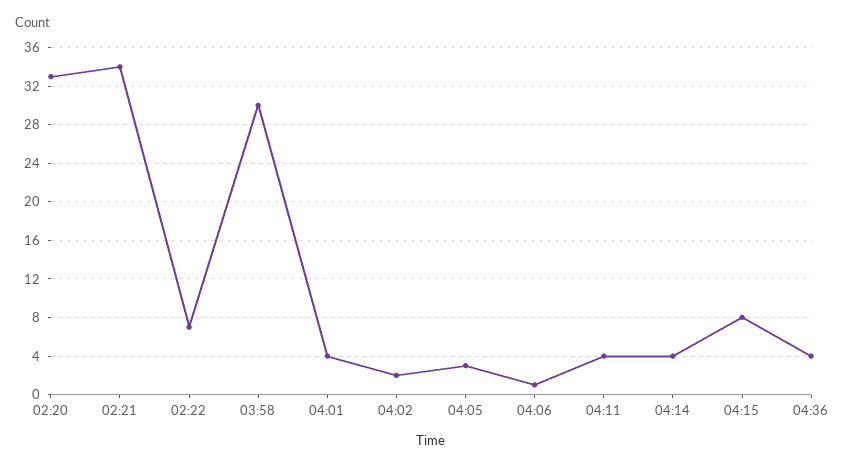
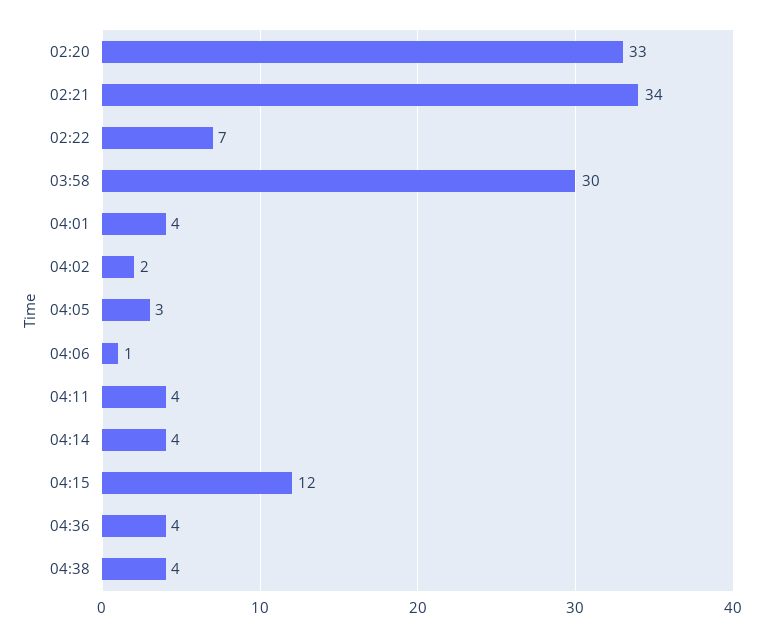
04:15: 8 -> 12
04:38: none -> 4

